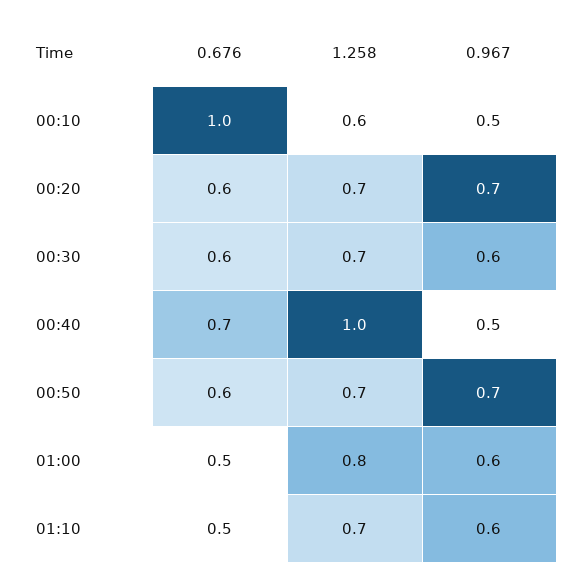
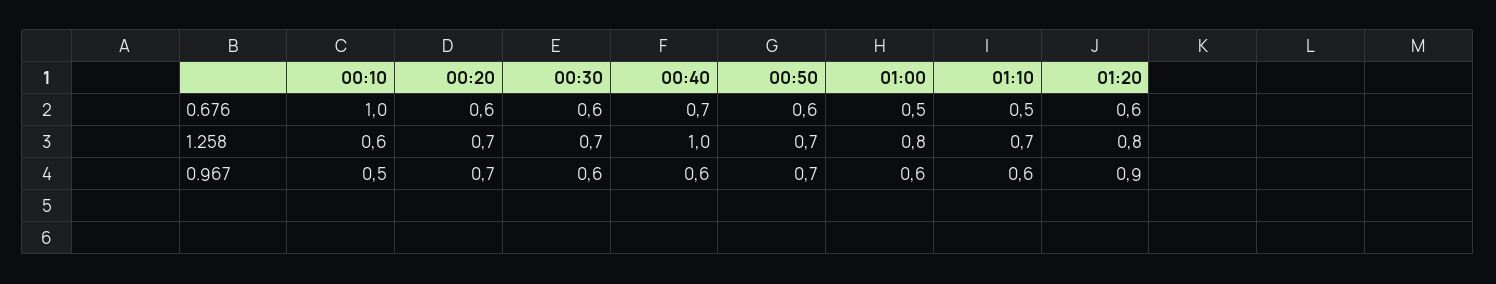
0.967, 00:40: 0.5 -> 0.6
0.676, 01:20: none -> 0.6
1.258, 01:20: none -> 0.8
0.967, 01:20: none -> 0.9

